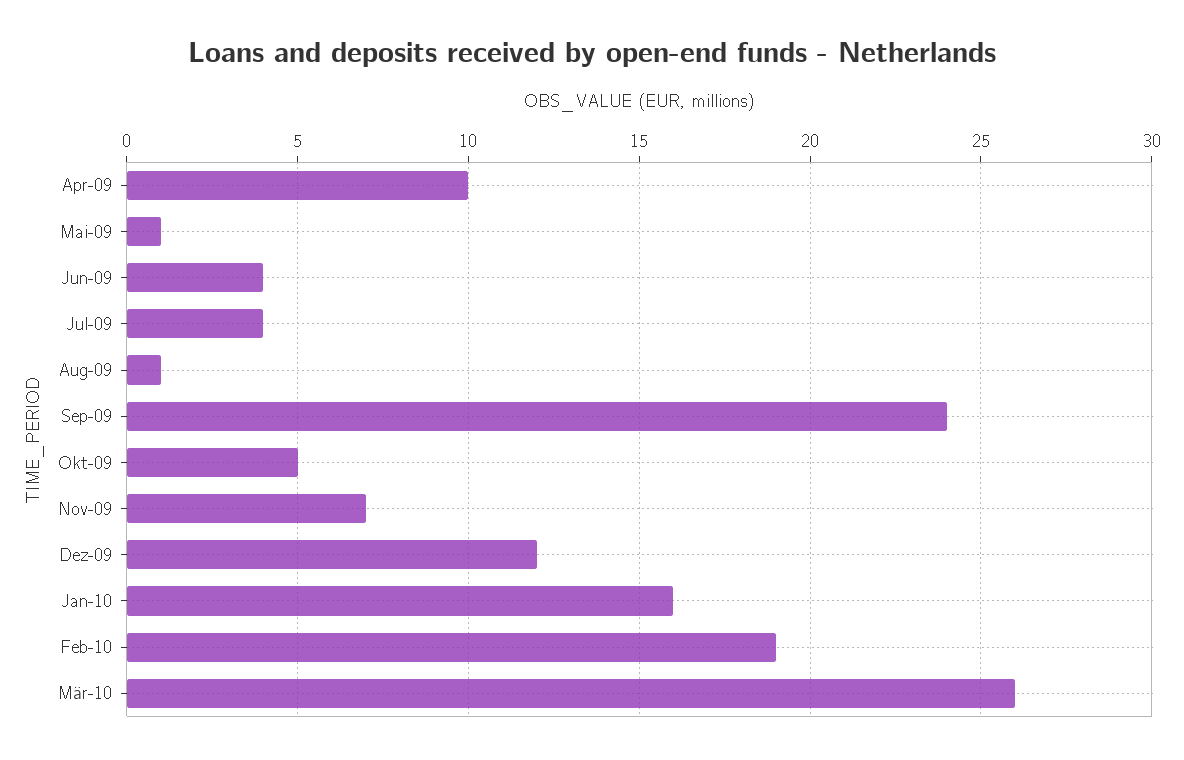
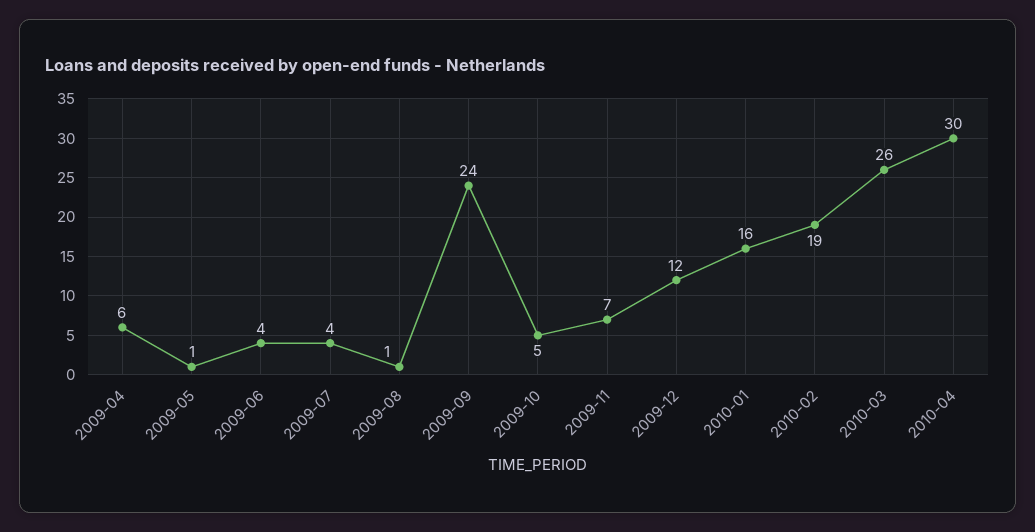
Apr-09: 10 -> 6
2010-04: none -> 30

